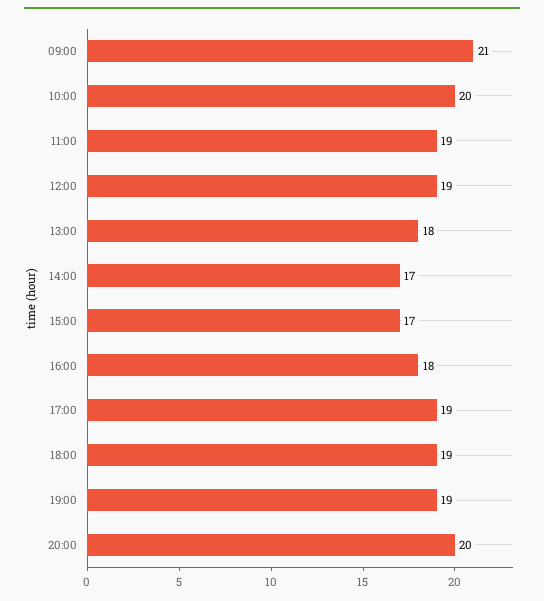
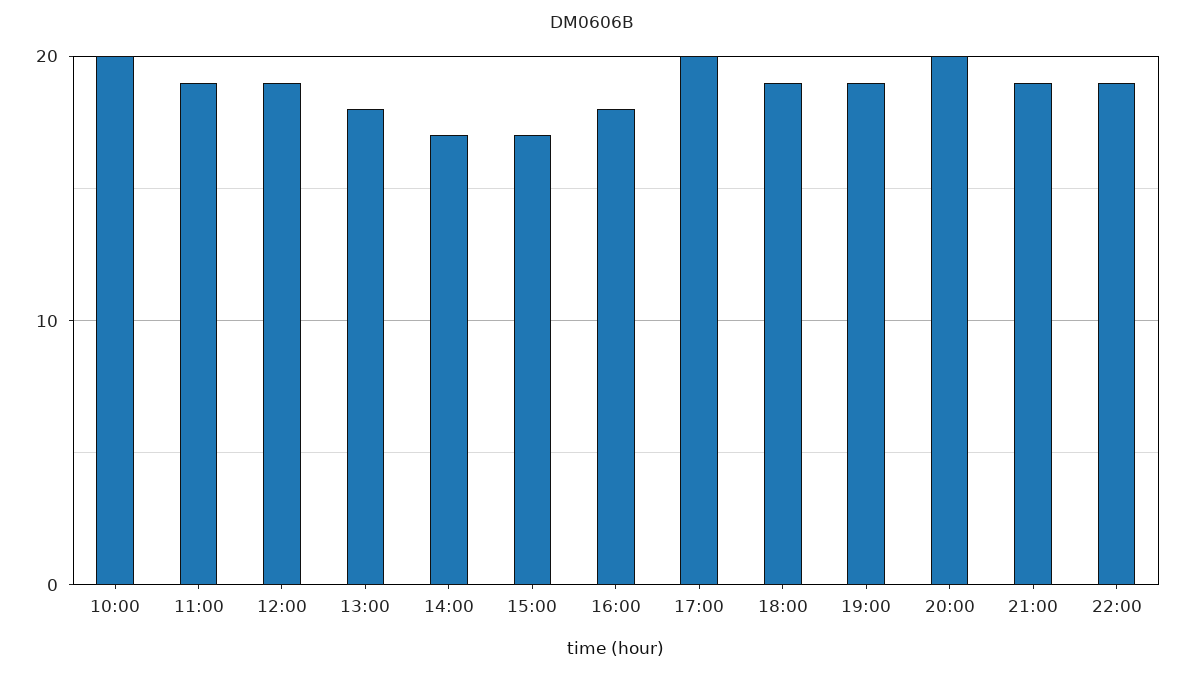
09:00: 21 -> none
17:00: 19 -> 20
21:00: none -> 19
22:00: none -> 19

